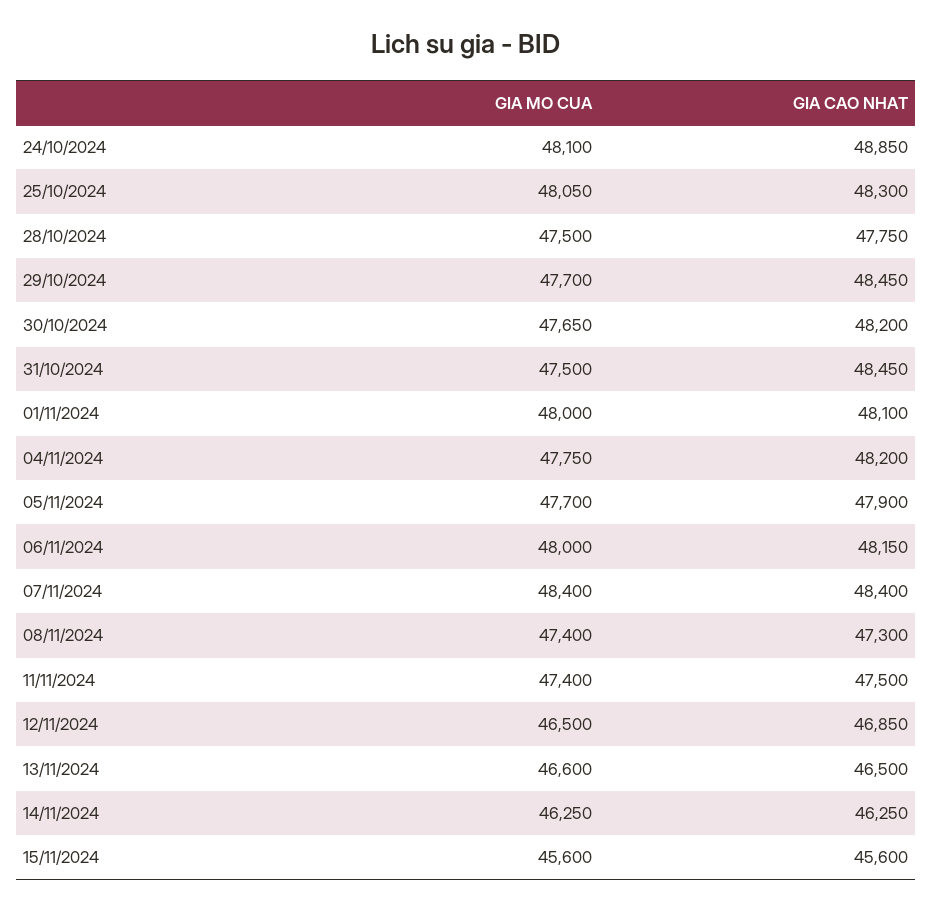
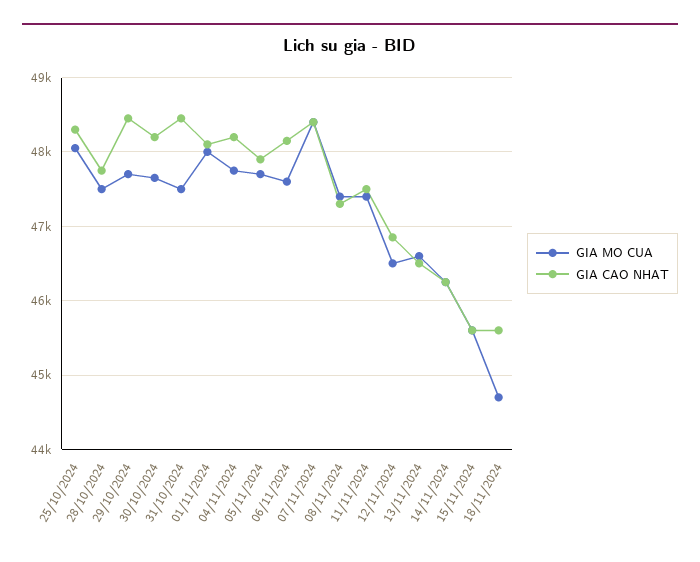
GIA MO CUA, 24/10/2024: 48100 -> none
GIA CAO NHAT, 24/10/2024: 48850 -> none
GIA MO CUA, 06/11/2024: 48000 -> 47600
GIA MO CUA, 18/11/2024: none -> 44700
GIA CAO NHAT, 18/11/2024: none -> 45600

